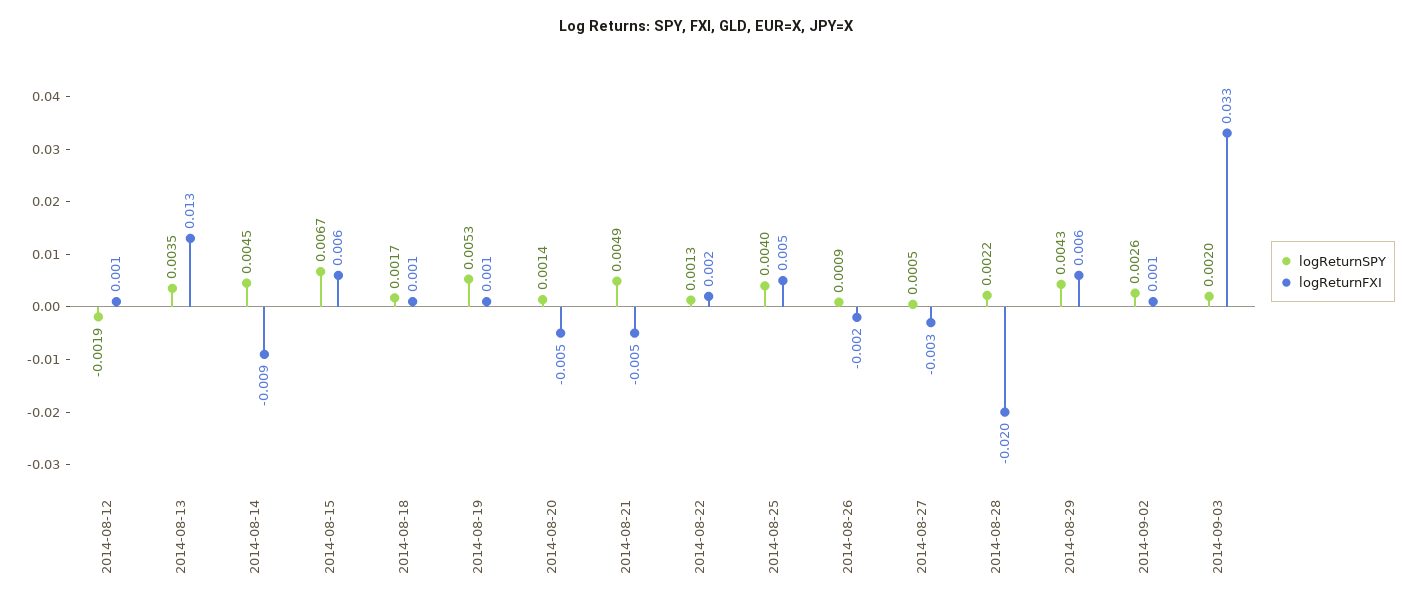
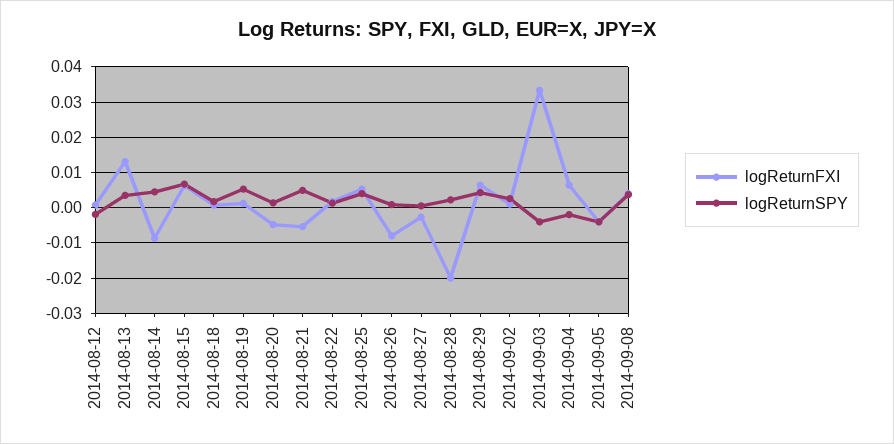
logReturnFXI, 2014-08-26: -0.002 -> -0.008
logReturnSPY, 2014-09-03: 0.002 -> -0.004
logReturnFXI, 2014-09-04: none -> 0.006
logReturnSPY, 2014-09-04: none -> -0.002
logReturnFXI, 2014-09-05: none -> -0.004
logReturnSPY, 2014-09-05: none -> -0.004
logReturnFXI, 2014-09-08: none -> 0.004
logReturnSPY, 2014-09-08: none -> 0.004

